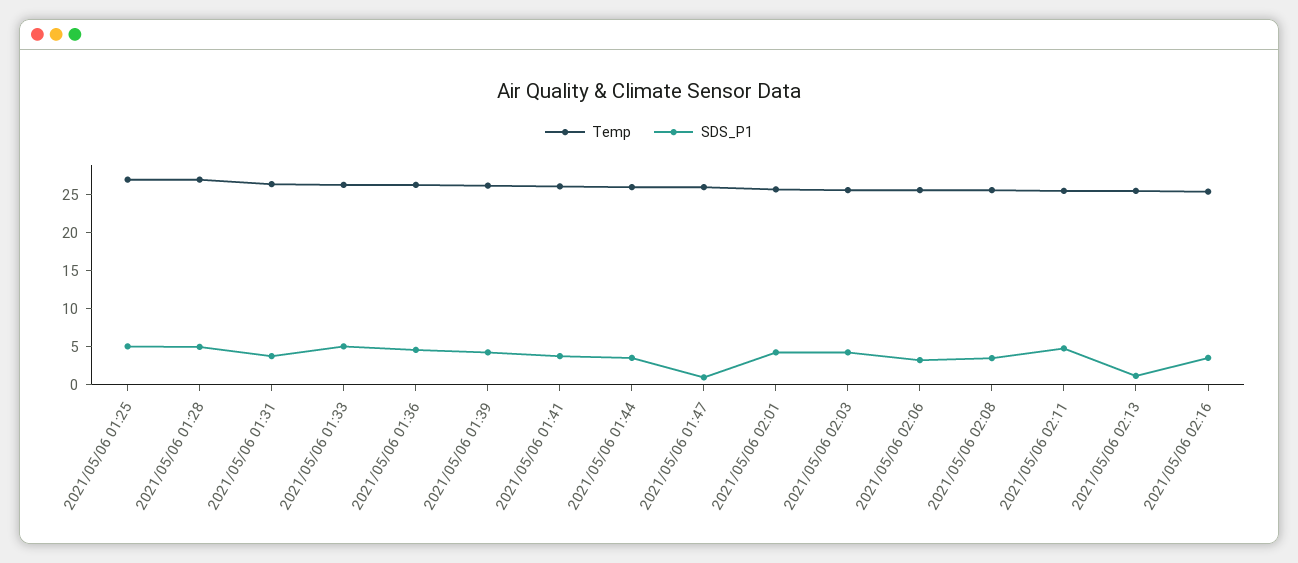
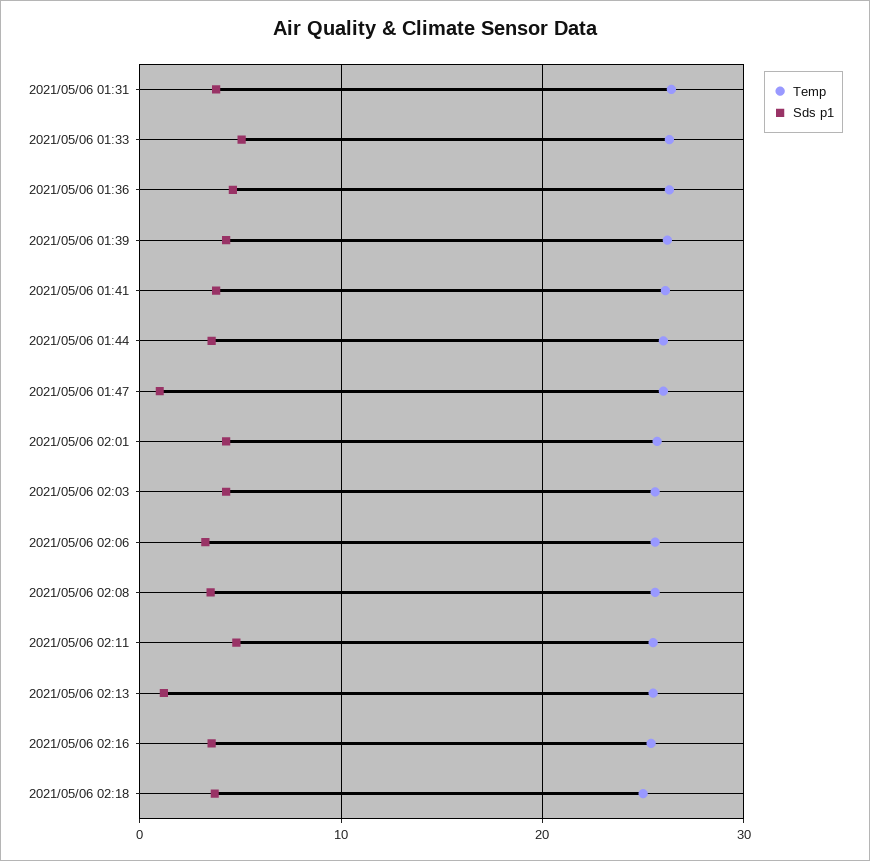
Temp, 2021/05/06 01:25: 27.5 -> none
SDS_P1, 2021/05/06 01:25: 5 -> none
Temp, 2021/05/06 01:28: 27.5 -> none
SDS_P1, 2021/05/06 01:28: 5 -> none
Temp, 2021/05/06 02:18: none -> 25
SDS_P1, 2021/05/06 02:18: none -> 4

